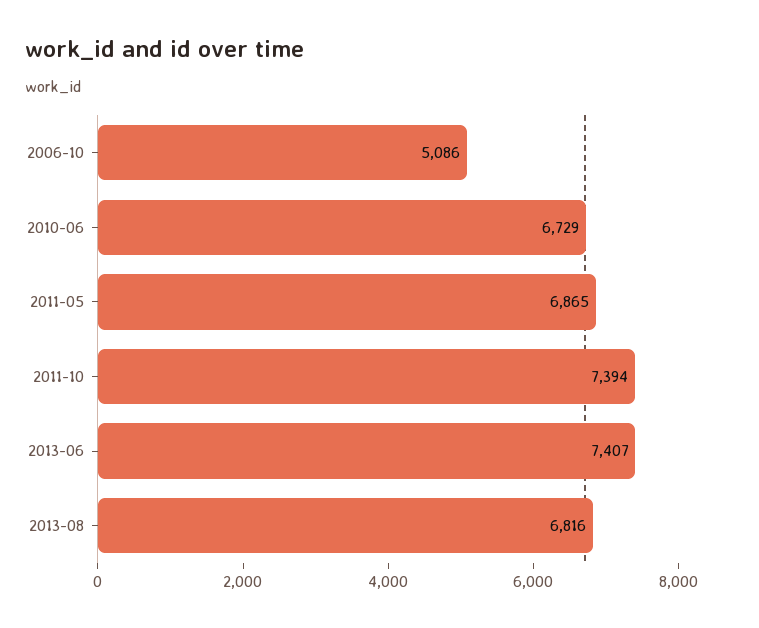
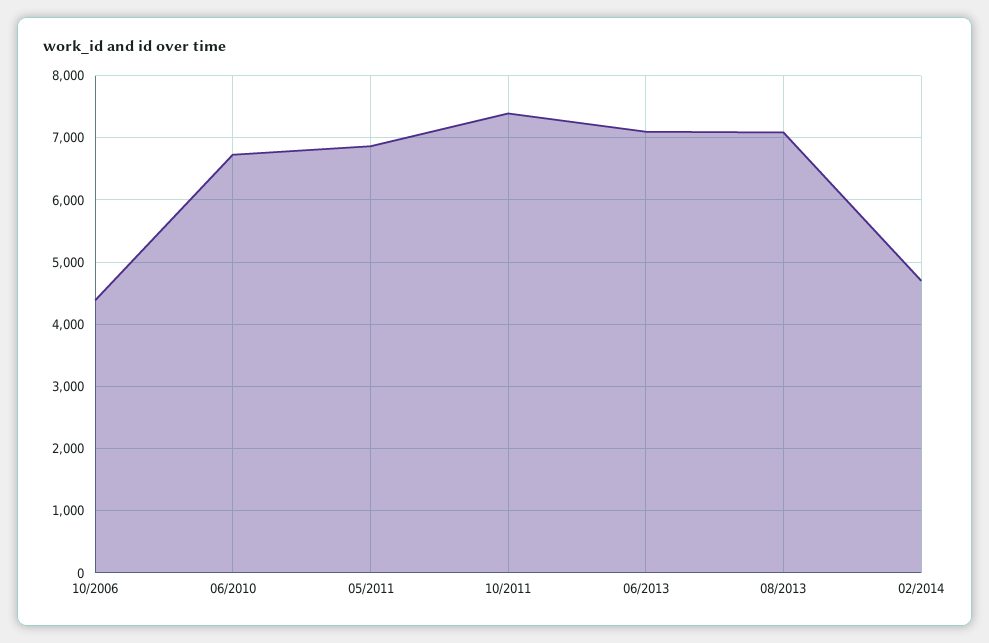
2006-10: 5086 -> 4400
2013-06: 7407 -> 7100
2013-08: 6816 -> 7100
02/2014: none -> 4700

